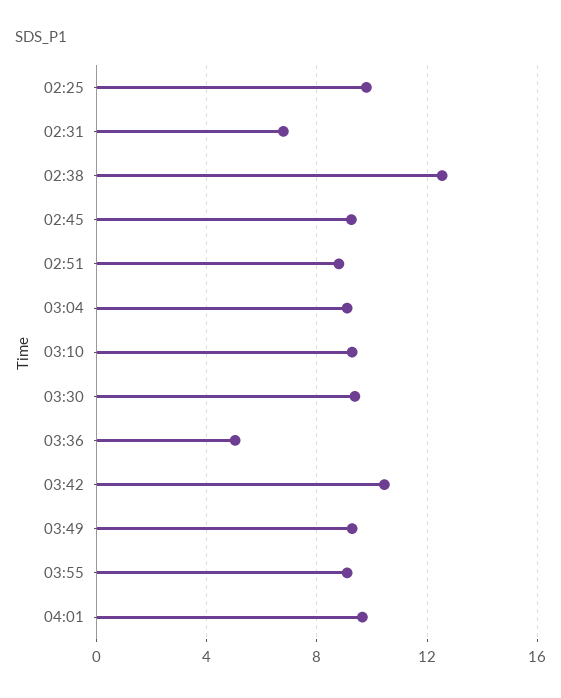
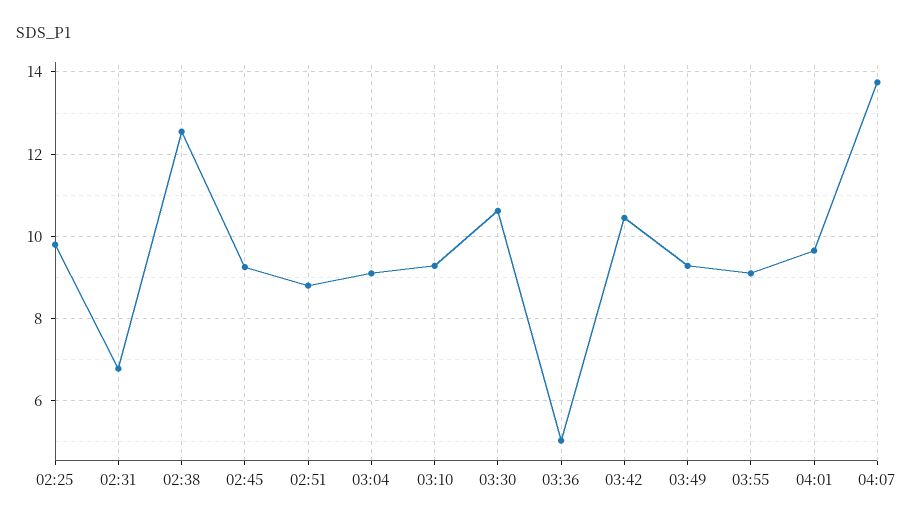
03:30: 9.5 -> 10.6
04:07: none -> 13.8

